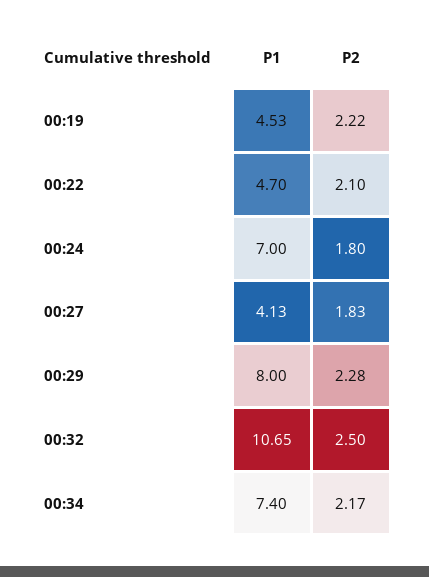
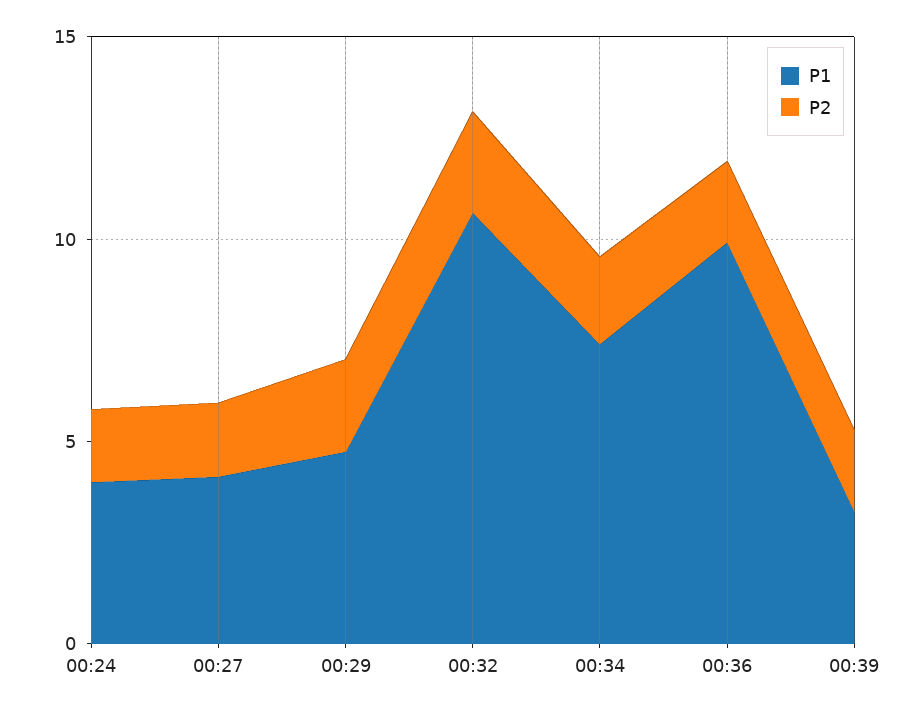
P1, 00:19: 4.53 -> none
P2, 00:19: 2.22 -> none
P1, 00:22: 4.7 -> none
P2, 00:22: 2.1 -> none
P1, 00:24: 7 -> 4
P1, 00:29: 8 -> 5
P1, 00:36: none -> 10
P2, 00:36: none -> 2
P1, 00:39: none -> 3
P2, 00:39: none -> 2

